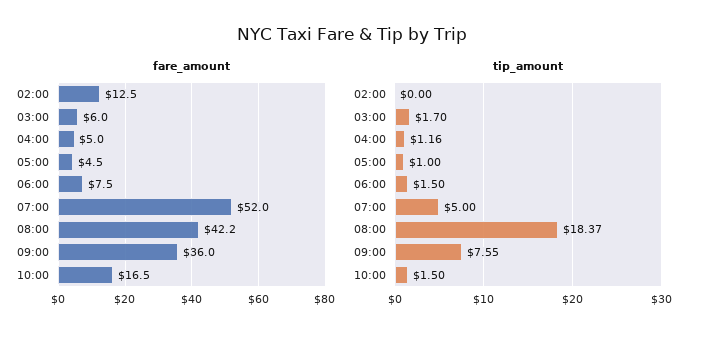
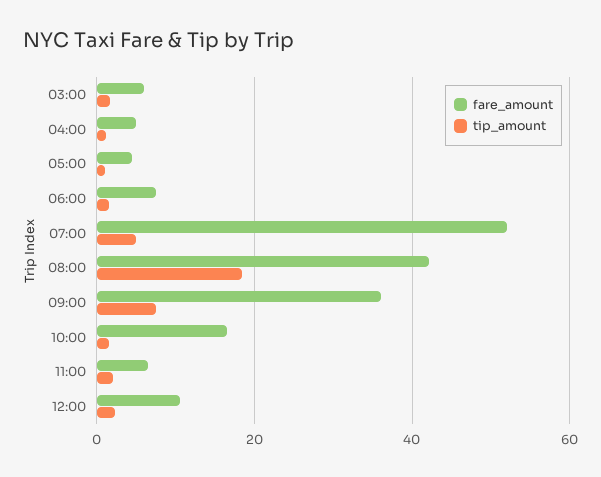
fare_amount, 02:00: 12.5 -> none
tip_amount, 02:00: 0 -> none
fare_amount, 11:00: none -> 6
tip_amount, 11:00: none -> 2
fare_amount, 12:00: none -> 10
tip_amount, 12:00: none -> 2

